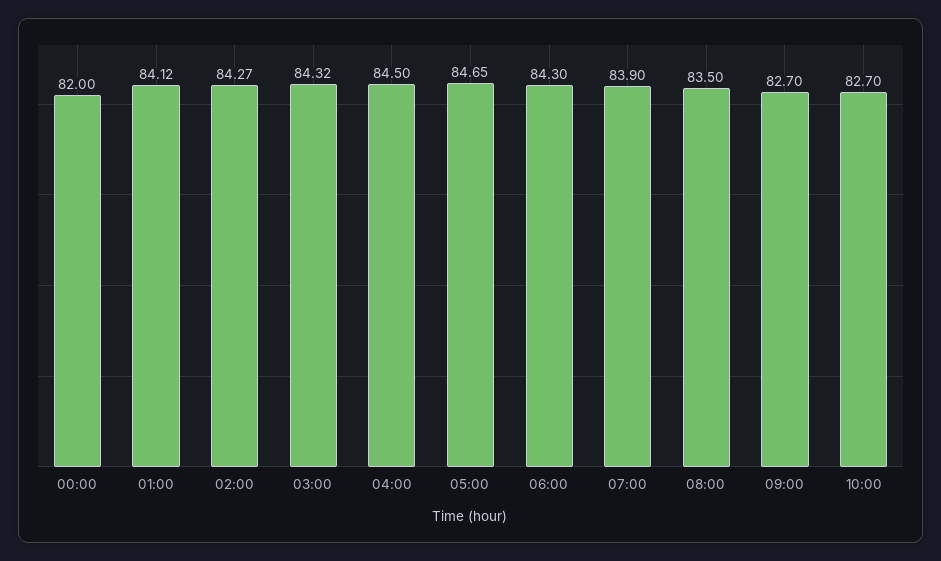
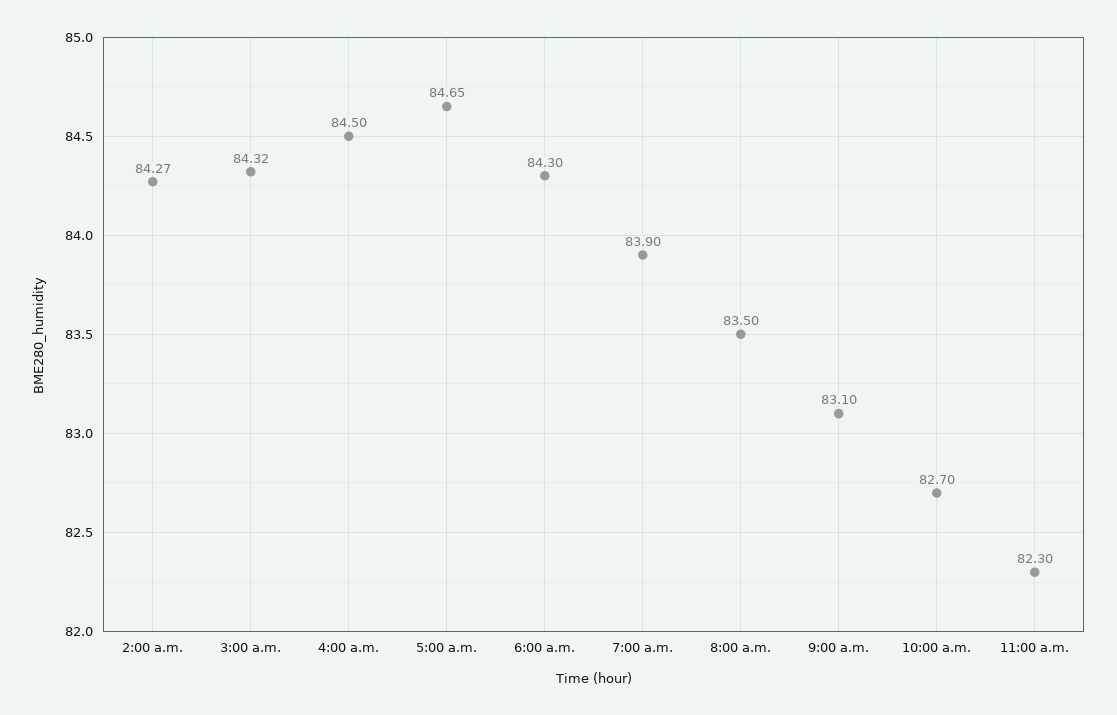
00:00: 82 -> none
01:00: 84.12 -> none
09:00: 82.7 -> 83.1
11:00 a.m.: none -> 82.3

